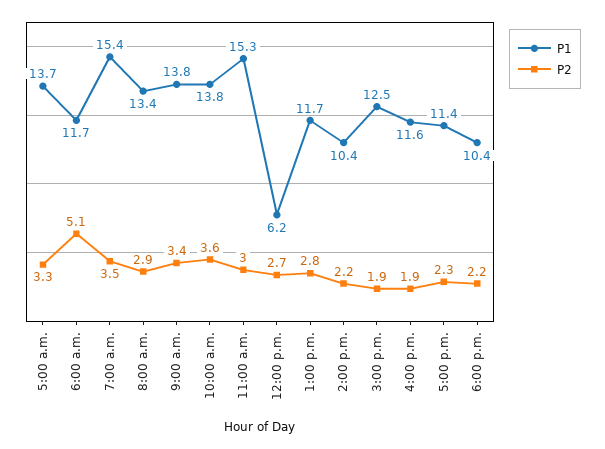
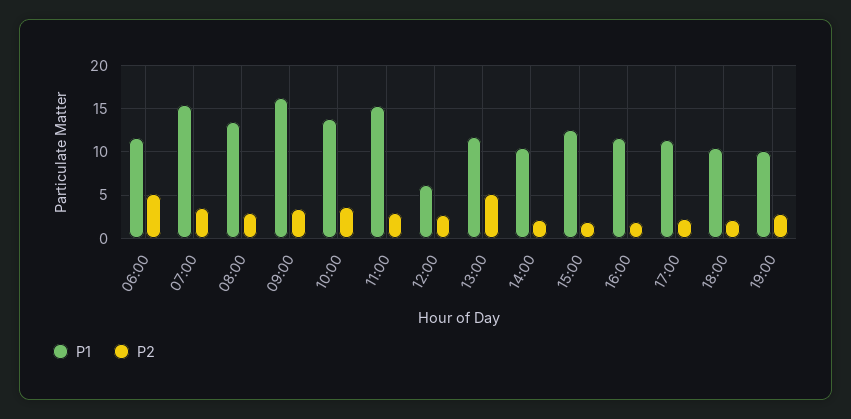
P1, 5:00 a.m.: 13.7 -> none
P2, 5:00 a.m.: 3.3 -> none
P1, 9:00 a.m.: 13.8 -> 16
P2, 1:00 p.m.: 2.8 -> 5
P1, 19:00: none -> 10
P2, 19:00: none -> 3

